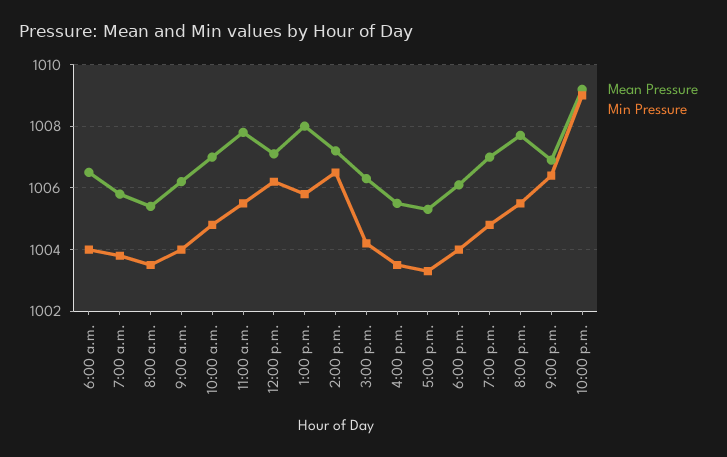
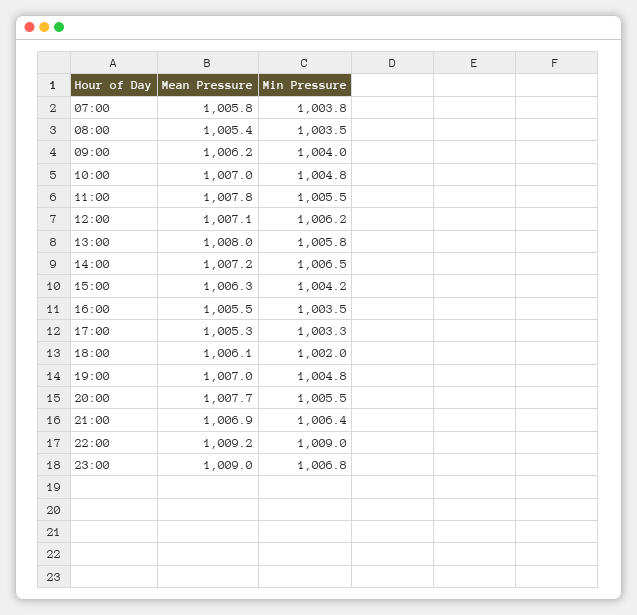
Mean Pressure, 6:00 a.m.: 1006.5 -> none
Min Pressure, 6:00 a.m.: 1004 -> none
Min Pressure, 6:00 p.m.: 1004 -> 1002
Mean Pressure, 23:00: none -> 1009
Min Pressure, 23:00: none -> 1006.8

